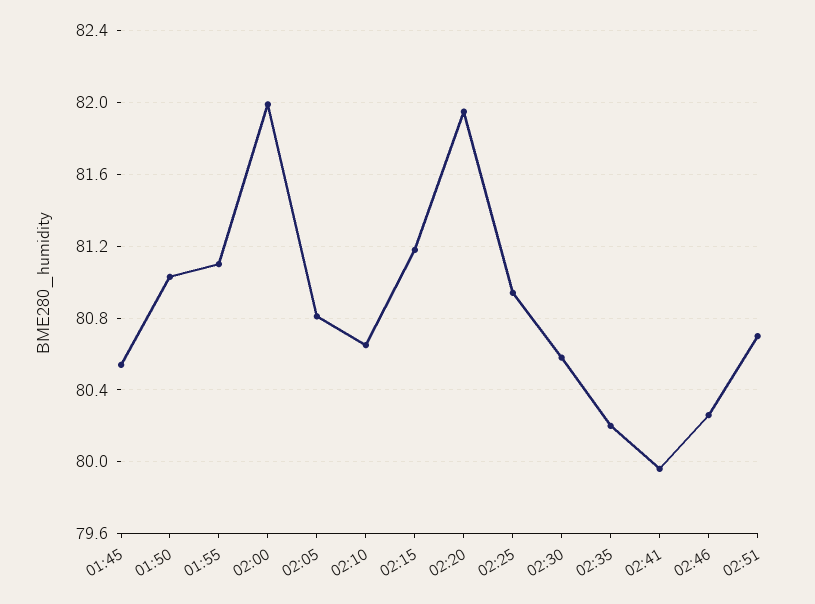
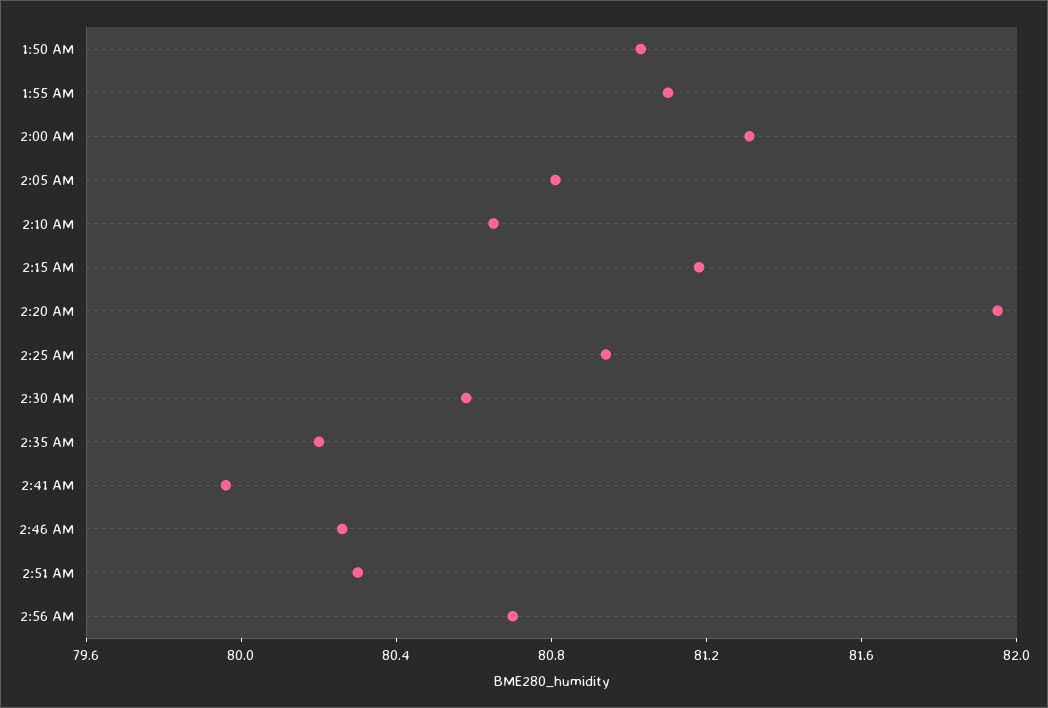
01:45: 80.55 -> none
02:00: 82 -> 81.3
02:51: 80.7 -> 80.3
2:56 AM: none -> 80.7

